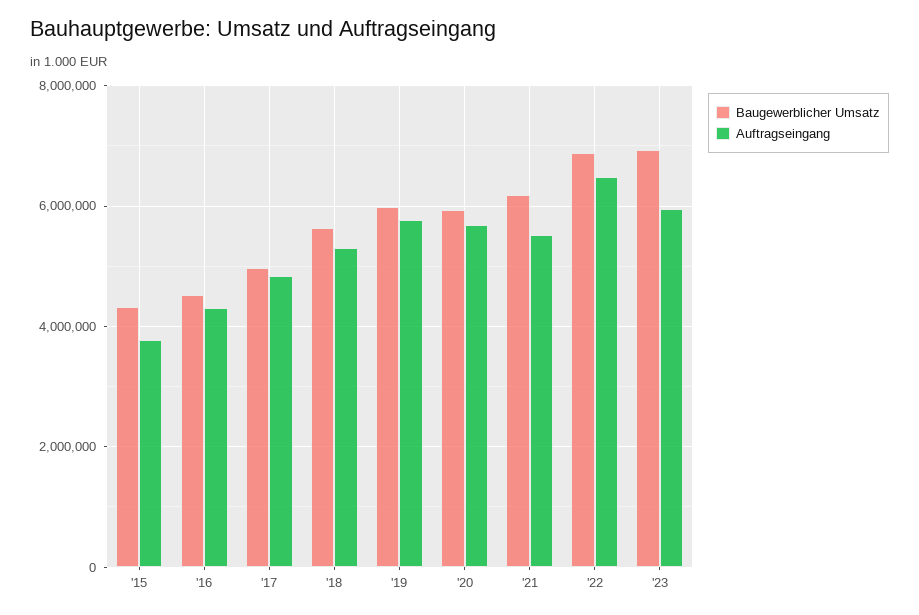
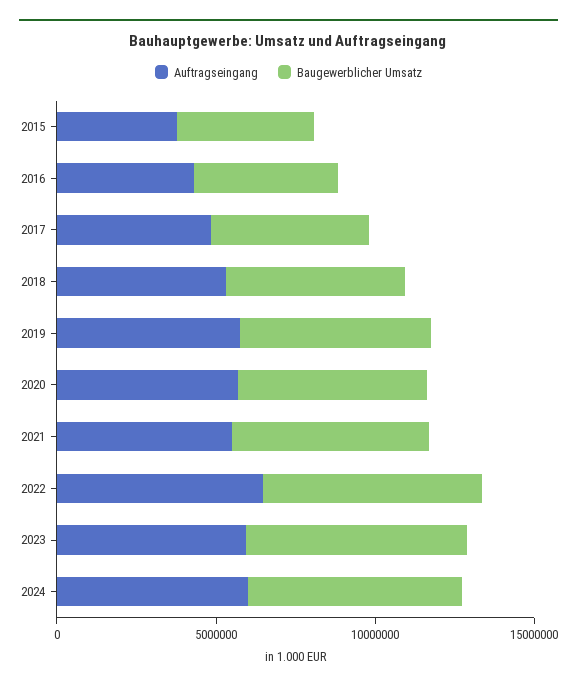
Auftragseingang, 2024: none -> 6000000
Baugewerblicher Umsatz, 2024: none -> 7000000

